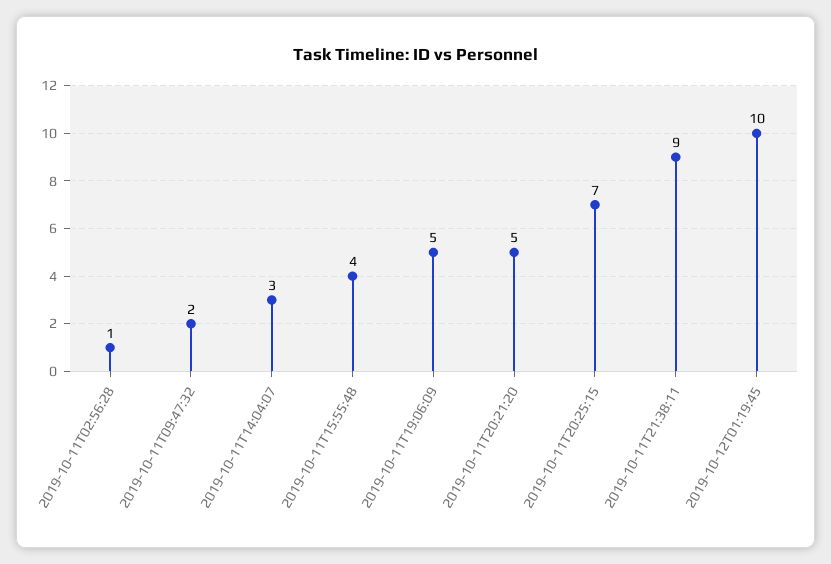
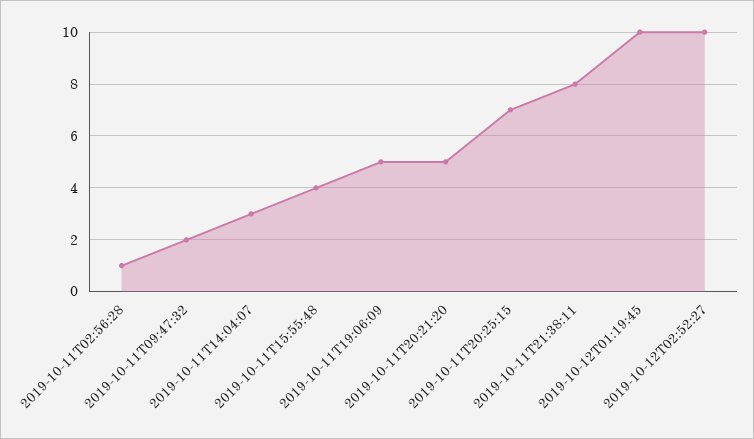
2019-10-11T21:38:11: 9 -> 8
2019-10-12T02:52:27: none -> 10

